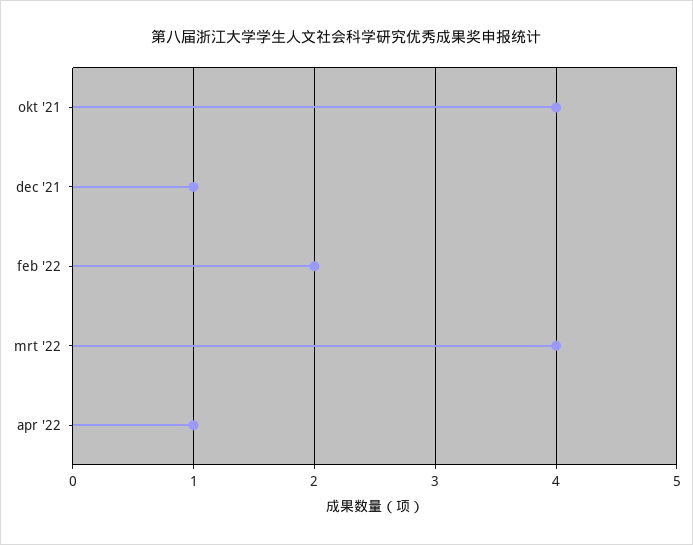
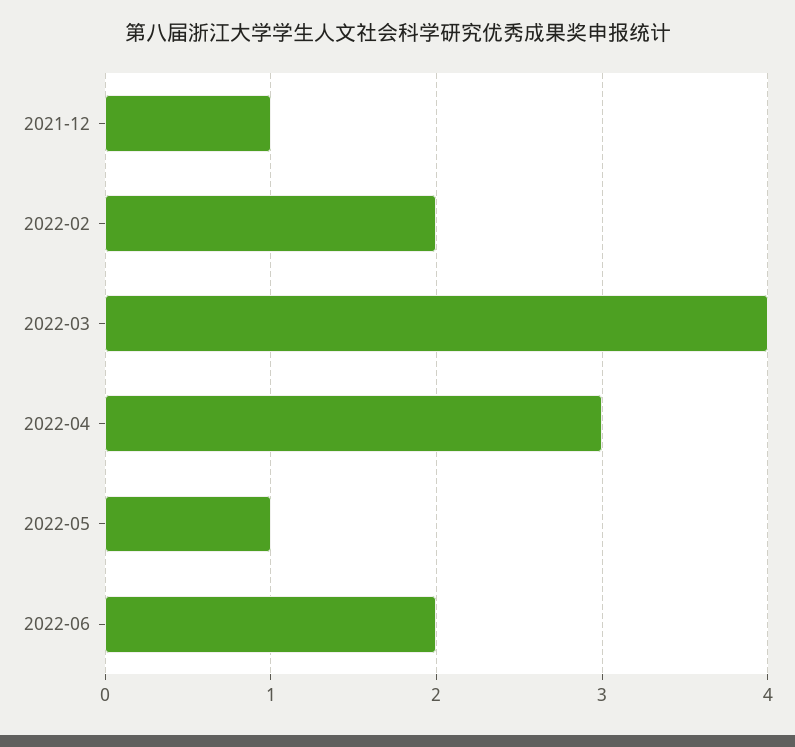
okt '21: 4 -> none
apr '22: 1 -> 3
2022-05: none -> 1
2022-06: none -> 2

